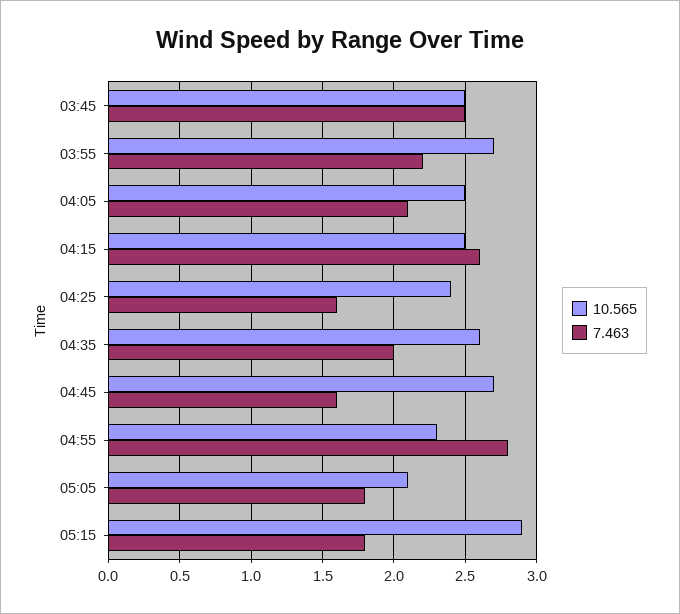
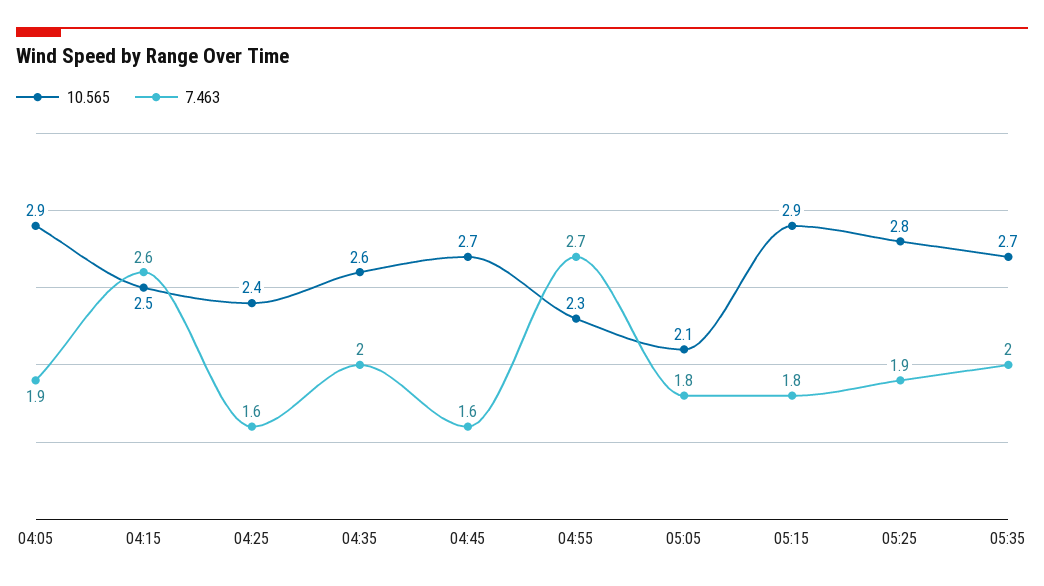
10.565, 03:45: 2.5 -> none
7.463, 03:45: 2.5 -> none
10.565, 03:55: 2.7 -> none
7.463, 03:55: 2.2 -> none
10.565, 04:05: 2.5 -> 2.9
7.463, 04:05: 2.1 -> 1.9
7.463, 04:55: 2.8 -> 2.7
10.565, 05:25: none -> 2.8
7.463, 05:25: none -> 1.9
10.565, 05:35: none -> 2.7
7.463, 05:35: none -> 2

